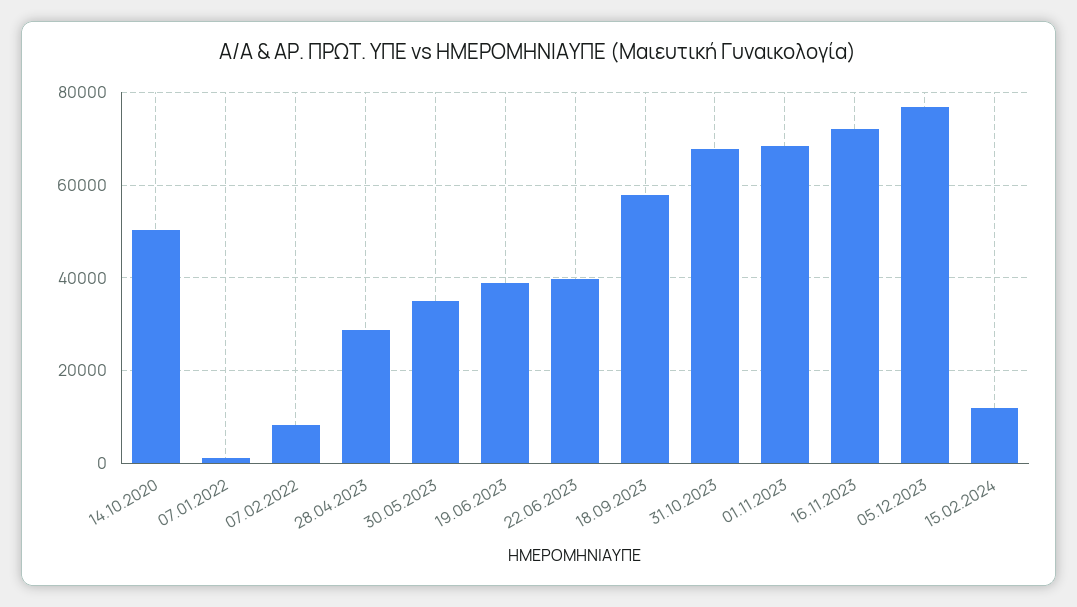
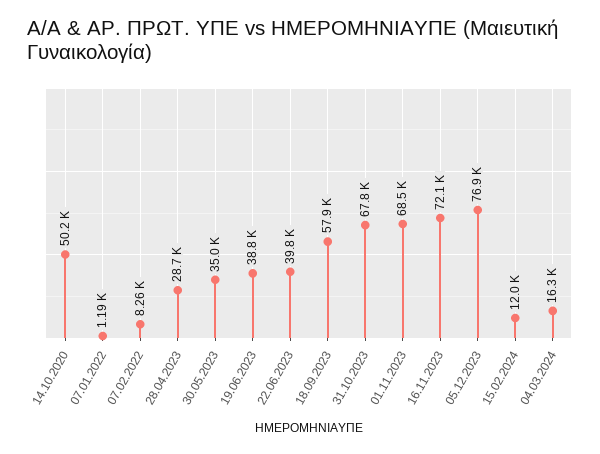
04.03.2024: none -> 16300

